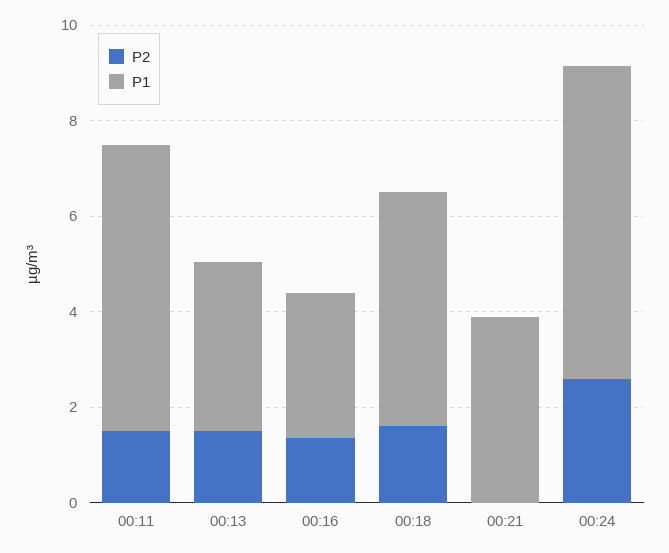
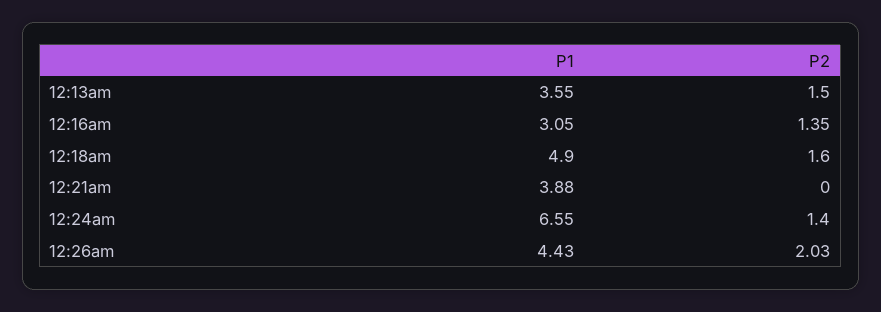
P2, 00:11: 1.5 -> none
P1, 00:11: 6 -> none
P2, 00:24: 2.5 -> 1.4
P1, 12:26am: none -> 4.43
P2, 12:26am: none -> 2.03

